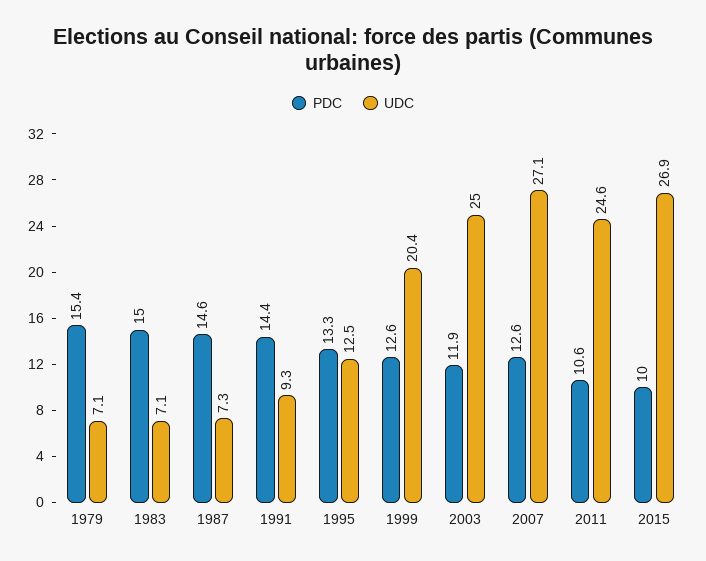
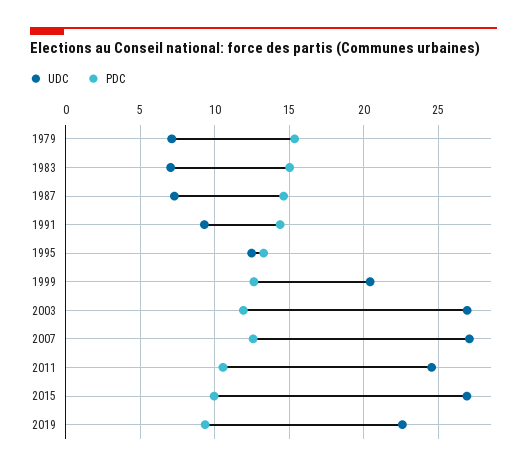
UDC, 2003: 25 -> 27
UDC, 2019: none -> 22.5
PDC, 2019: none -> 9.5

